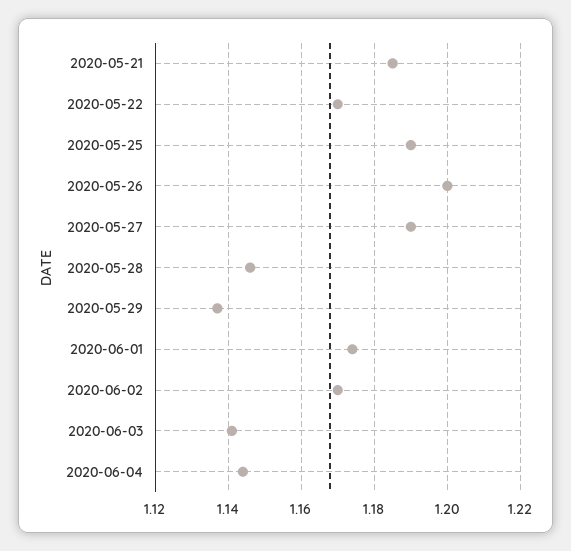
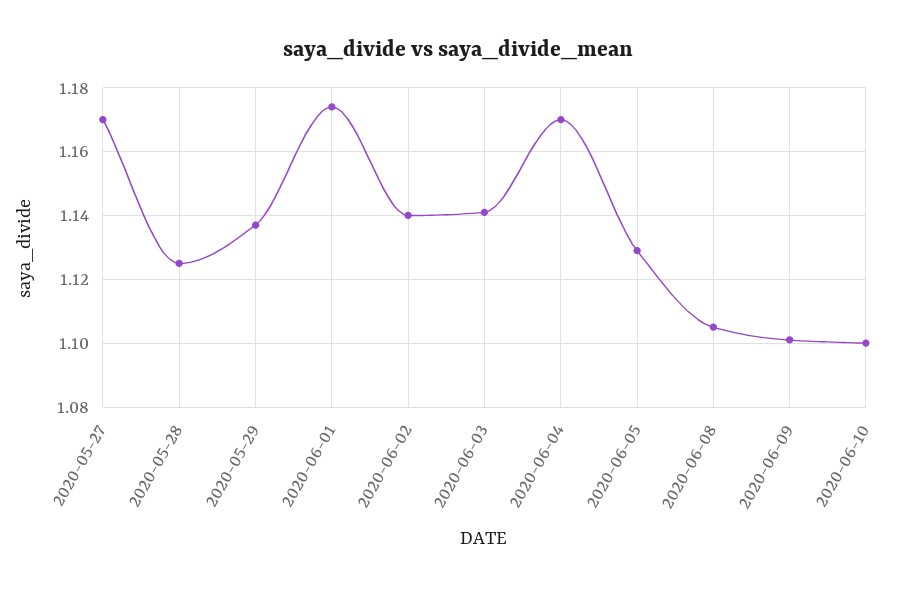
2020-05-21: 1.185 -> none
2020-05-22: 1.17 -> none
2020-05-25: 1.19 -> none
2020-05-26: 1.2 -> none
2020-05-27: 1.19 -> 1.17
2020-05-28: 1.145 -> 1.125
2020-06-02: 1.17 -> 1.14
2020-06-04: 1.145 -> 1.17
2020-06-05: none -> 1.13
2020-06-08: none -> 1.105
2020-06-09: none -> 1.1
2020-06-10: none -> 1.1

